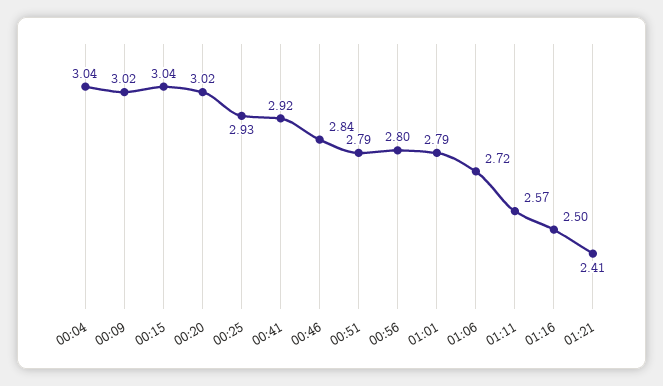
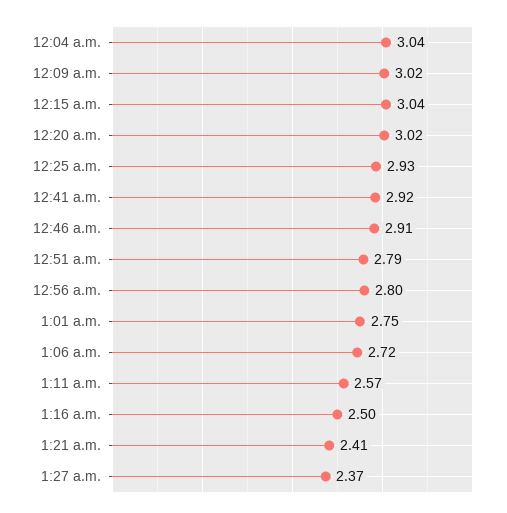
00:46: 2.84 -> 2.91
01:01: 2.79 -> 2.75
1:27 a.m.: none -> 2.37

